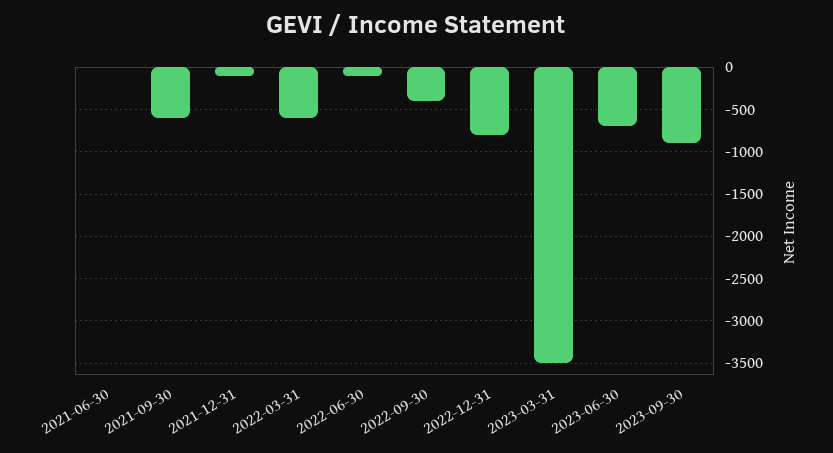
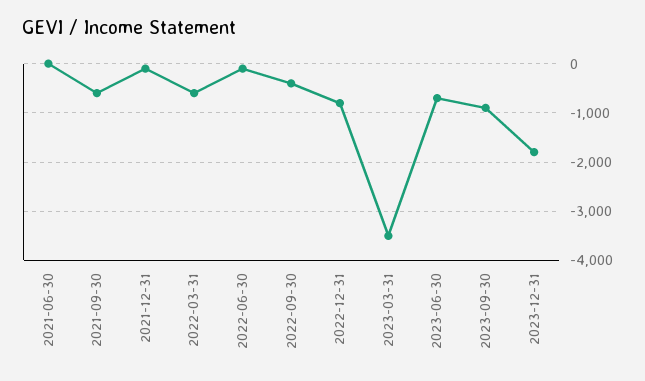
2023-12-31: none -> -1800

